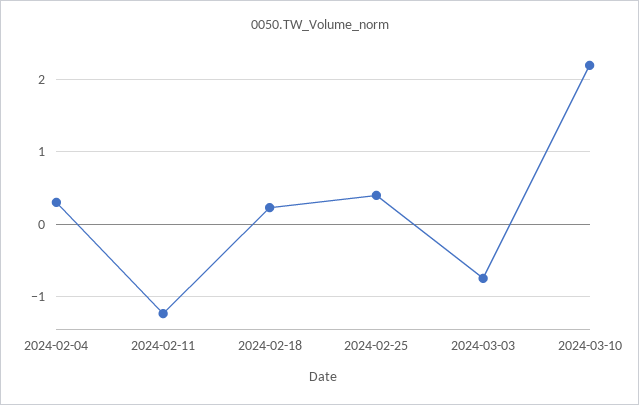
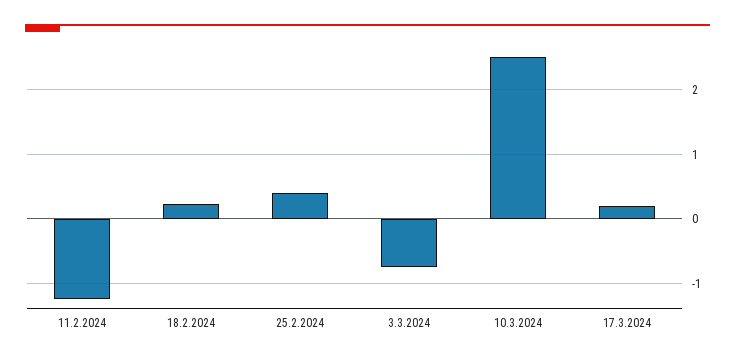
2024-02-04: 0.3 -> none
2024-03-10: 2.2 -> 2.5
17.3.2024: none -> 0.2

